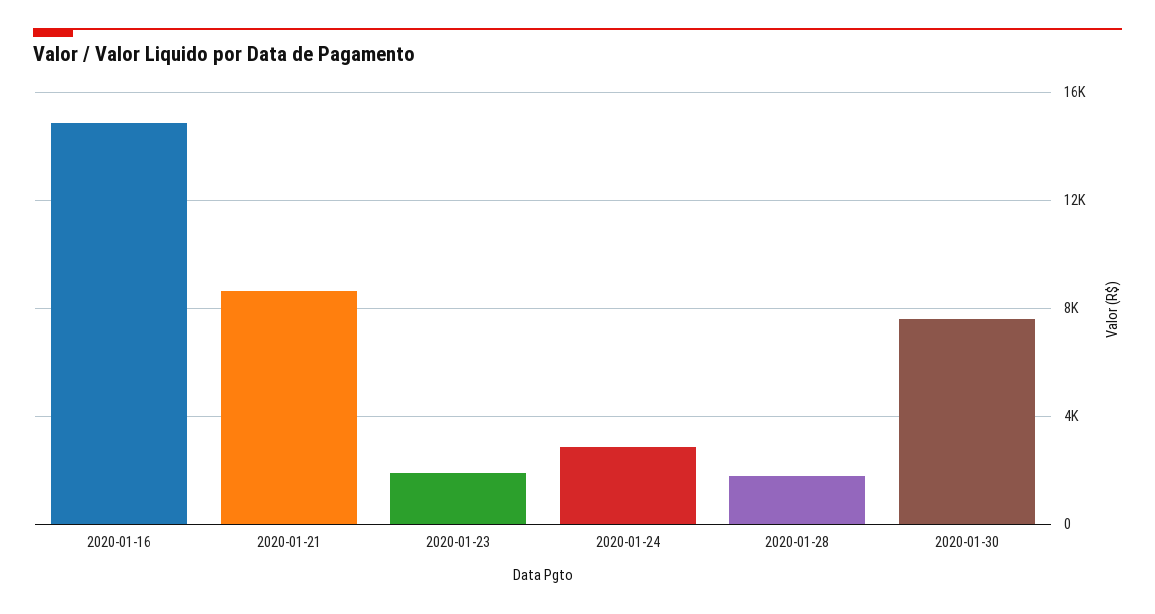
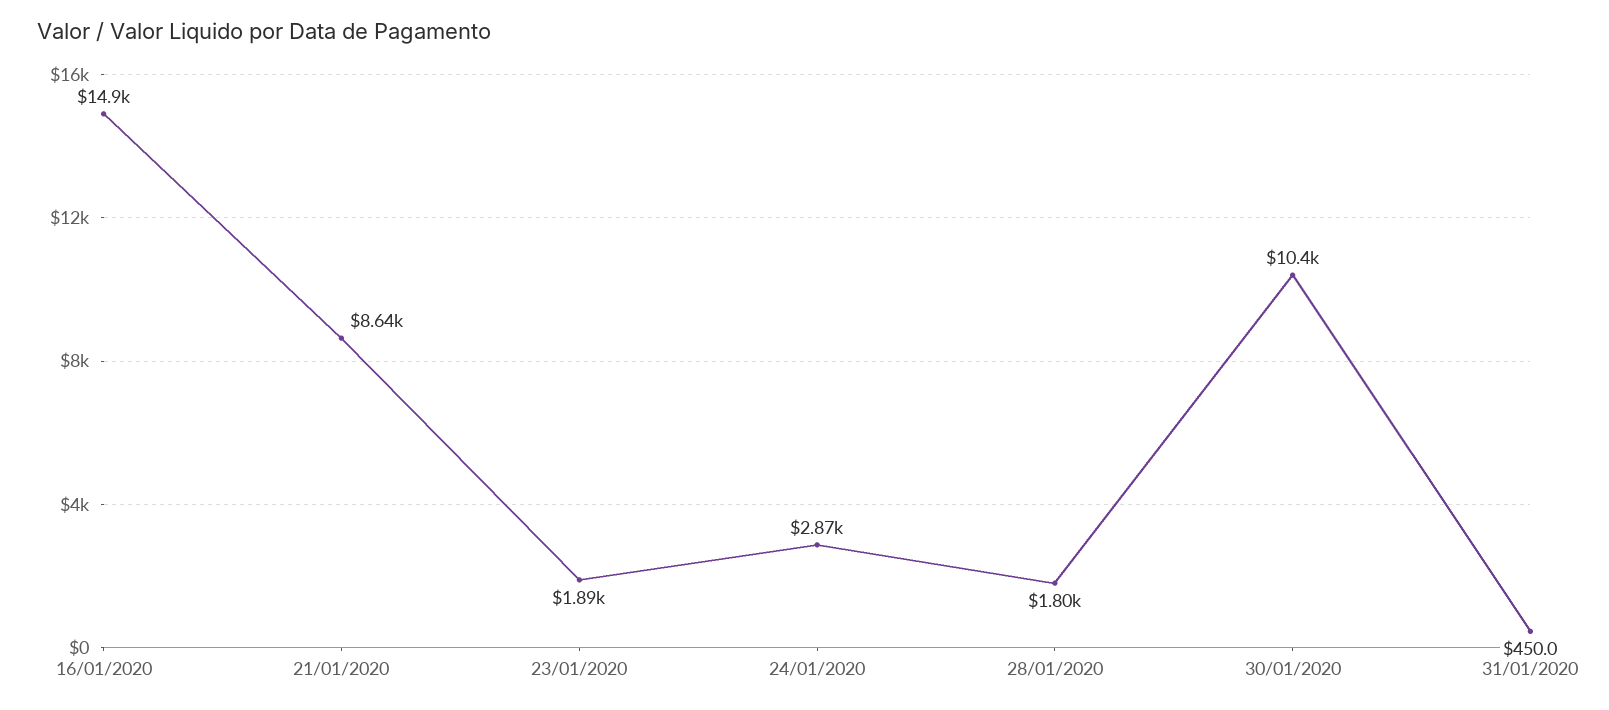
2020-01-30: 7500 -> 10400
31/01/2020: none -> 450

